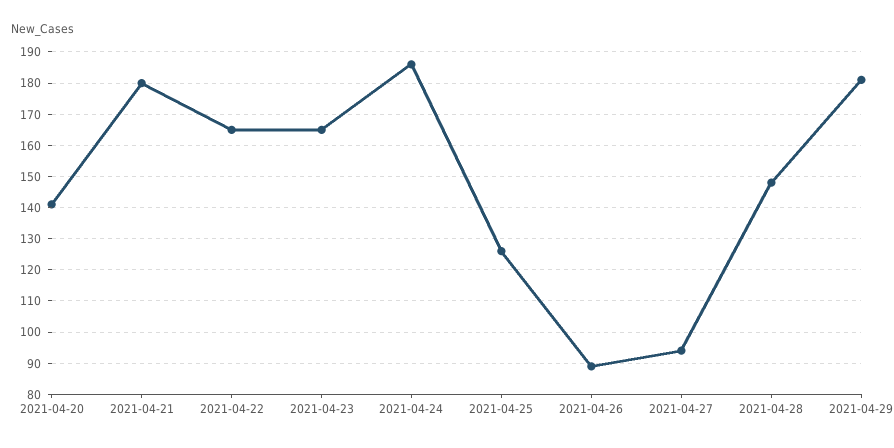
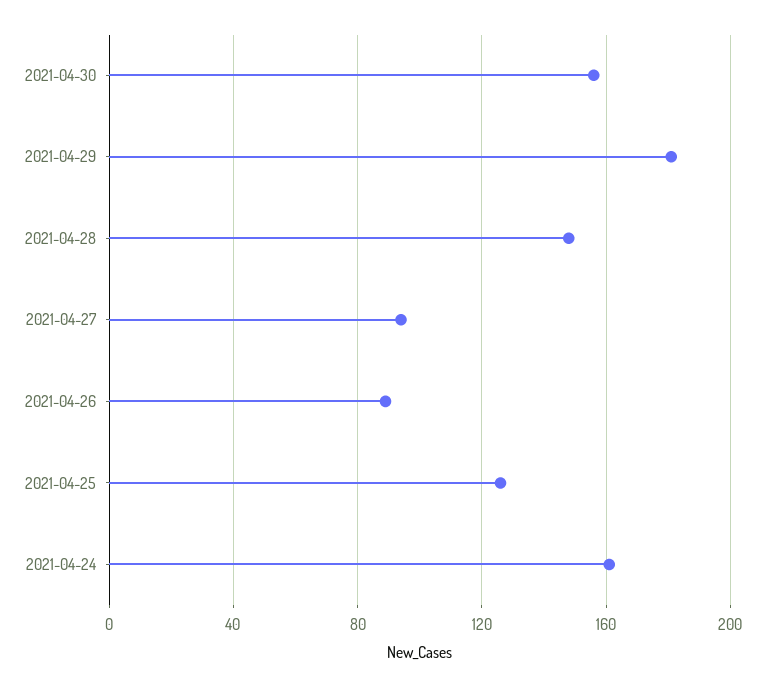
2021-04-20: 140 -> none
2021-04-21: 180 -> none
2021-04-22: 165 -> none
2021-04-23: 165 -> none
2021-04-24: 185 -> 160
2021-04-30: none -> 155

